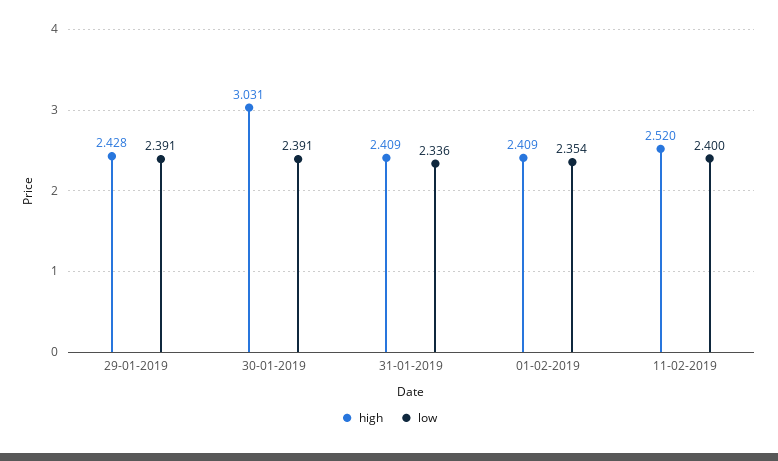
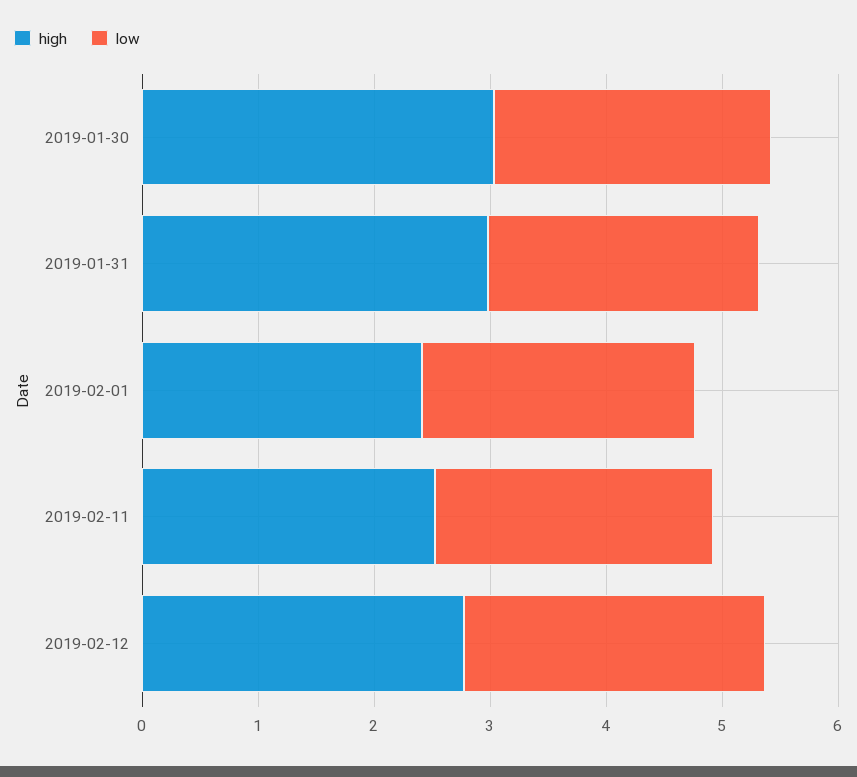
high, 29-01-2019: 2.428 -> none
low, 29-01-2019: 2.391 -> none
high, 31-01-2019: 2.409 -> 3
high, 2019-02-12: none -> 2.8
low, 2019-02-12: none -> 2.6

